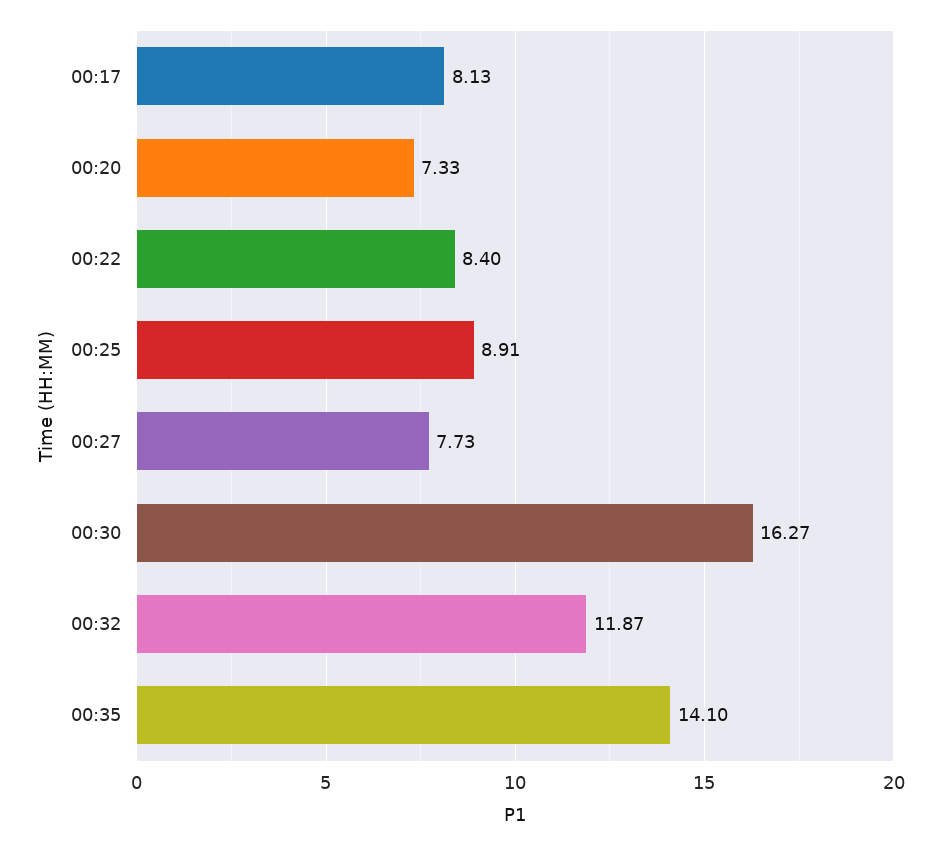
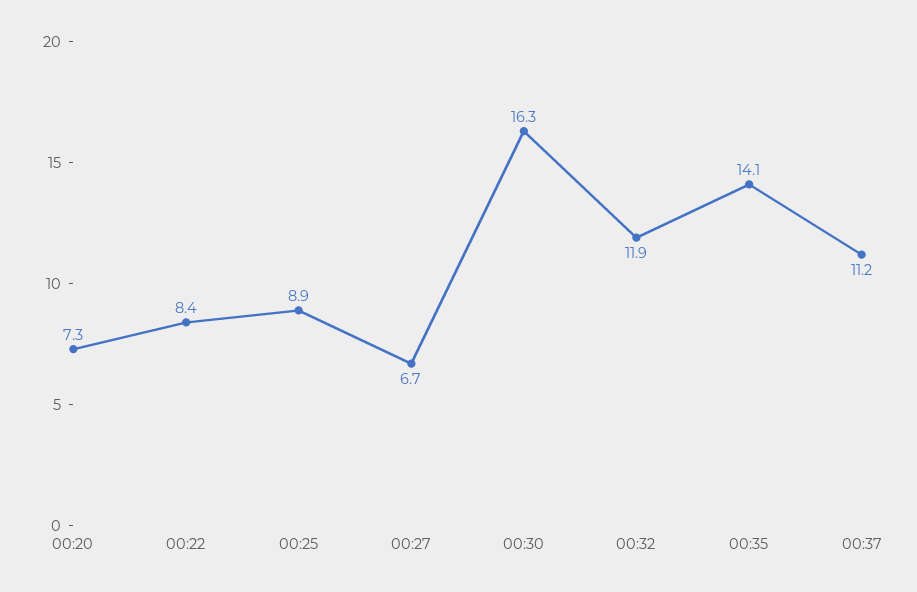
00:17: 8.13 -> none
00:27: 7.73 -> 6.7
00:37: none -> 11.2

